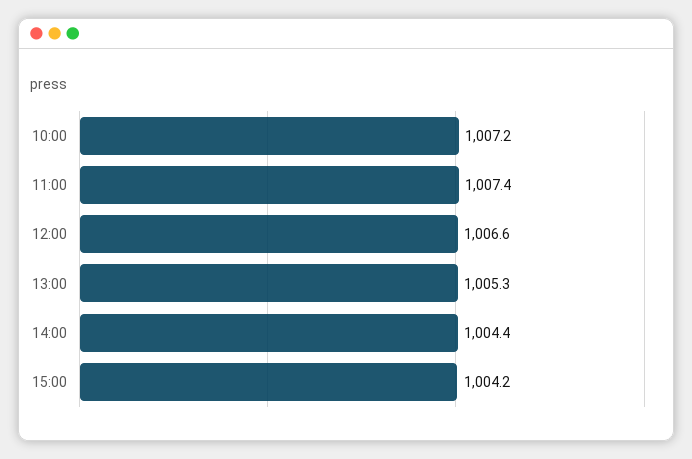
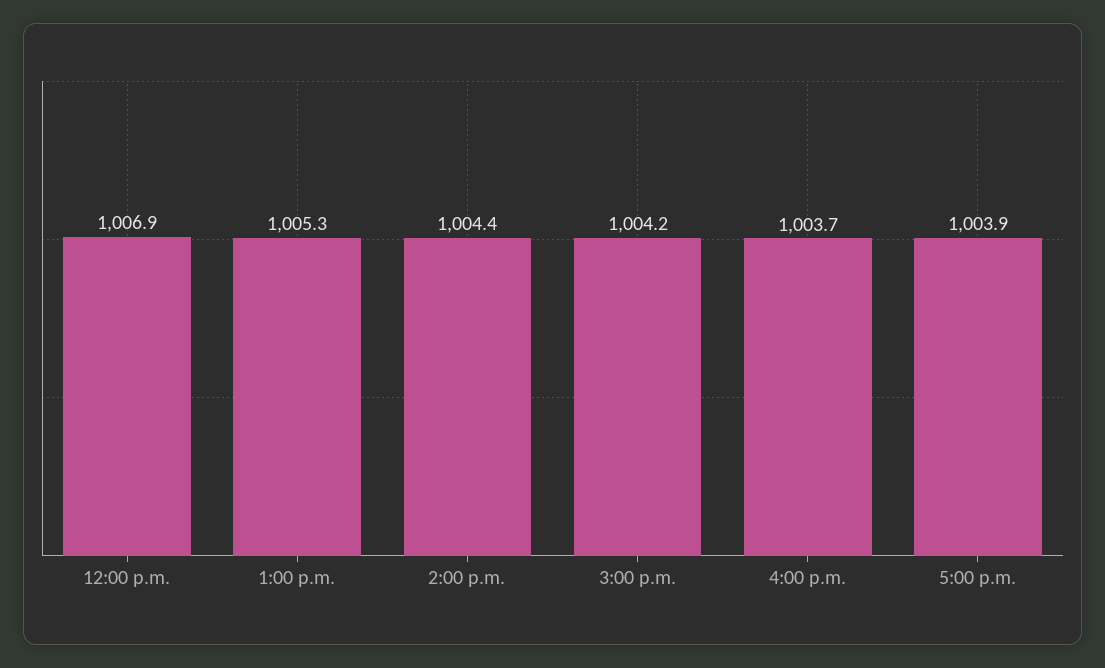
10:00: 1007.2 -> none
11:00: 1007.4 -> none
12:00: 1006.6 -> 1006.9
4:00 p.m.: none -> 1003.7
5:00 p.m.: none -> 1003.9

